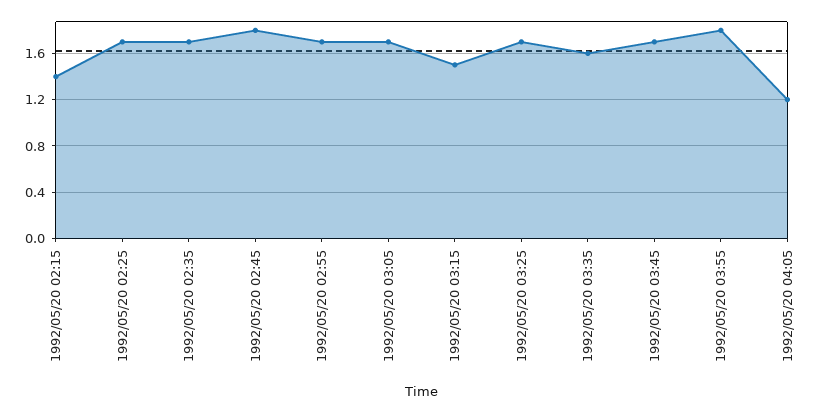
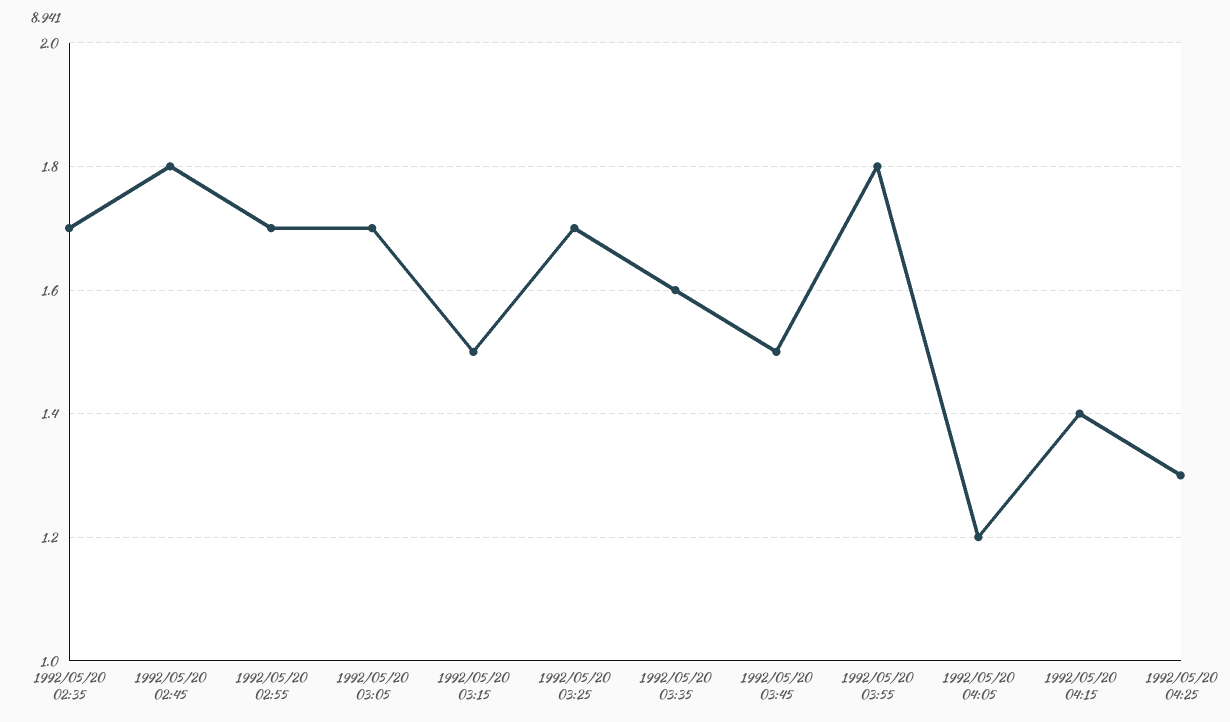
1992/05/20 02:15: 1.4 -> none
1992/05/20 02:25: 1.7 -> none
1992/05/20 03:45: 1.7 -> 1.5
1992/05/20 04:15: none -> 1.4
1992/05/20 04:25: none -> 1.3

